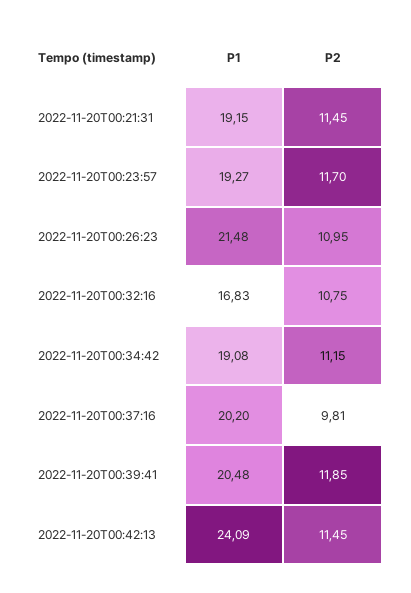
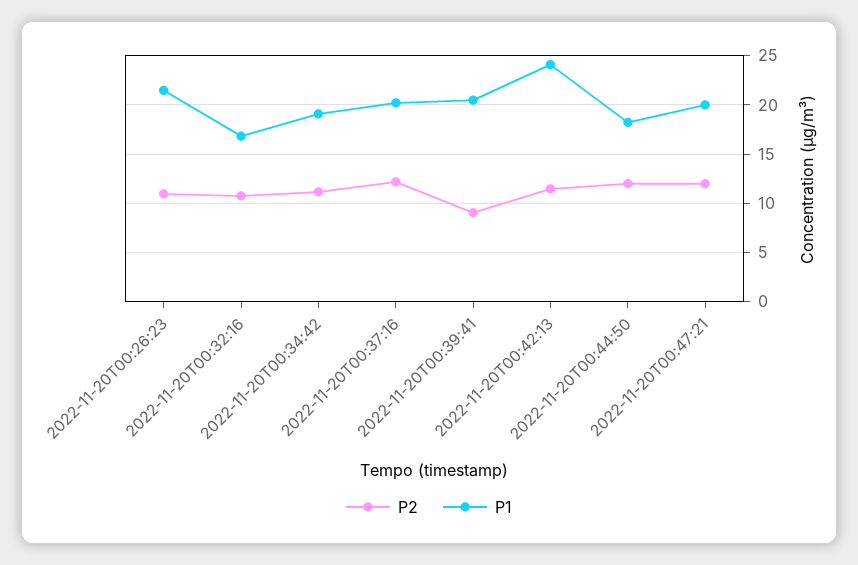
P1, 2022-11-20T00:21:31: 19.15 -> none
P2, 2022-11-20T00:21:31: 11.45 -> none
P1, 2022-11-20T00:23:57: 19.27 -> none
P2, 2022-11-20T00:23:57: 11.7 -> none
P2, 2022-11-20T00:37:16: 9.81 -> 12
P2, 2022-11-20T00:39:41: 11.85 -> 9
P2, 2022-11-20T00:44:50: none -> 12
P1, 2022-11-20T00:44:50: none -> 18
P2, 2022-11-20T00:47:21: none -> 12
P1, 2022-11-20T00:47:21: none -> 20

